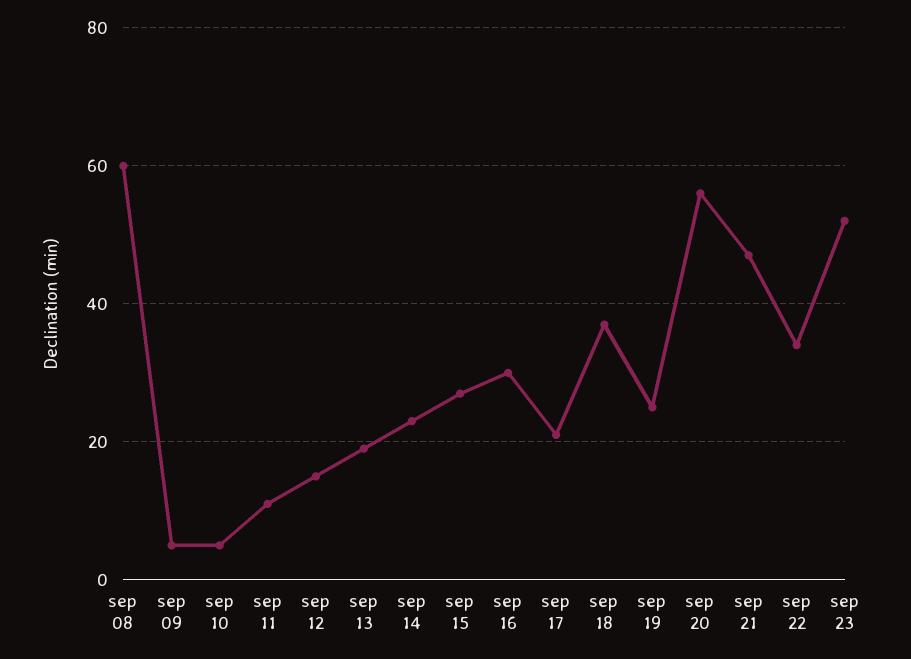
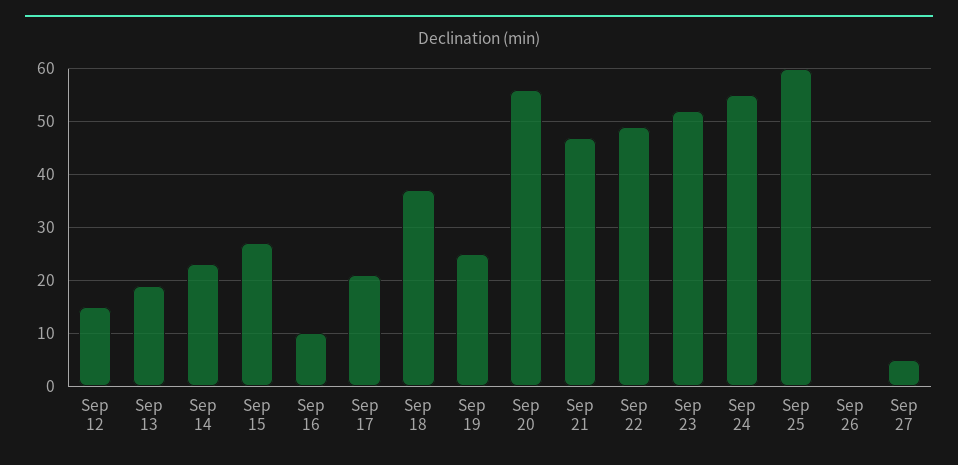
sep 08: 60 -> none
sep 09: 5 -> none
sep 10: 5 -> none
sep 11: 10 -> none
sep 16: 30 -> 10
sep 22: 35 -> 50
Sep 24: none -> 55
Sep 25: none -> 60
Sep 26: none -> 0
Sep 27: none -> 5

